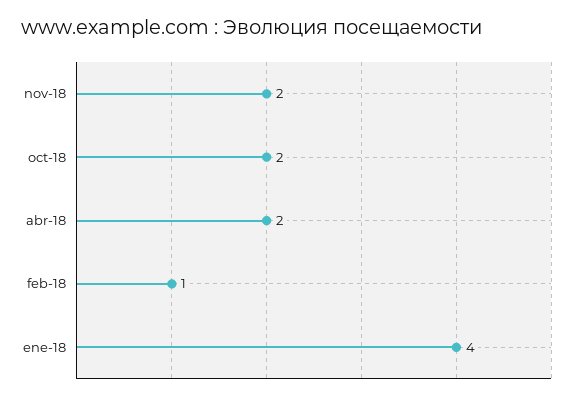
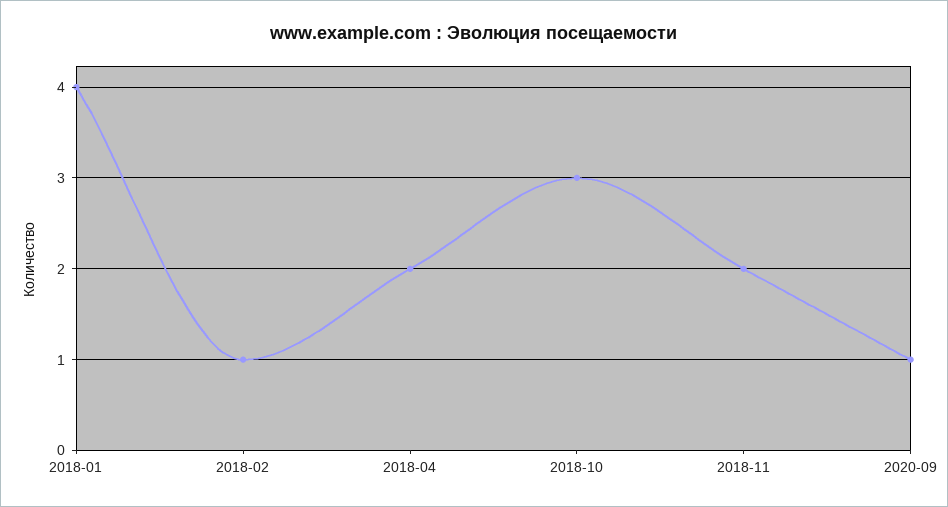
oct-18: 2 -> 3
2020-09: none -> 1

